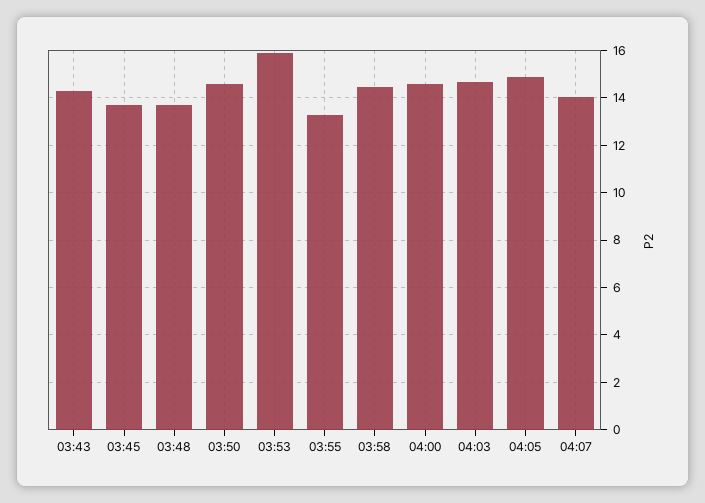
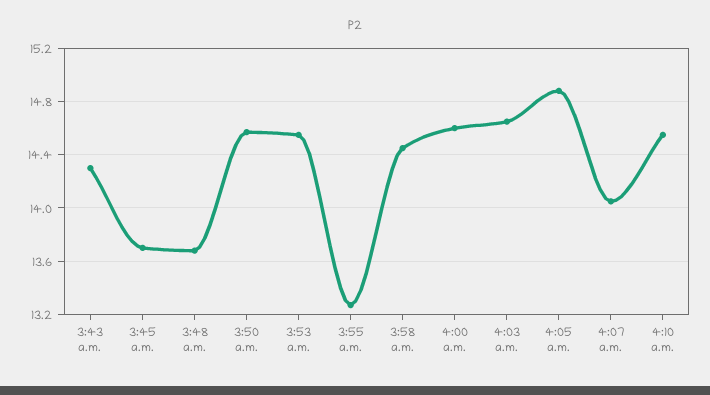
03:53: 16 -> 14.55
4:10 a.m.: none -> 14.55

